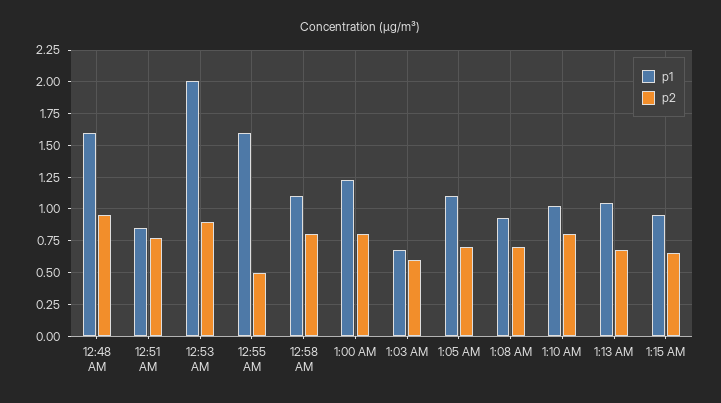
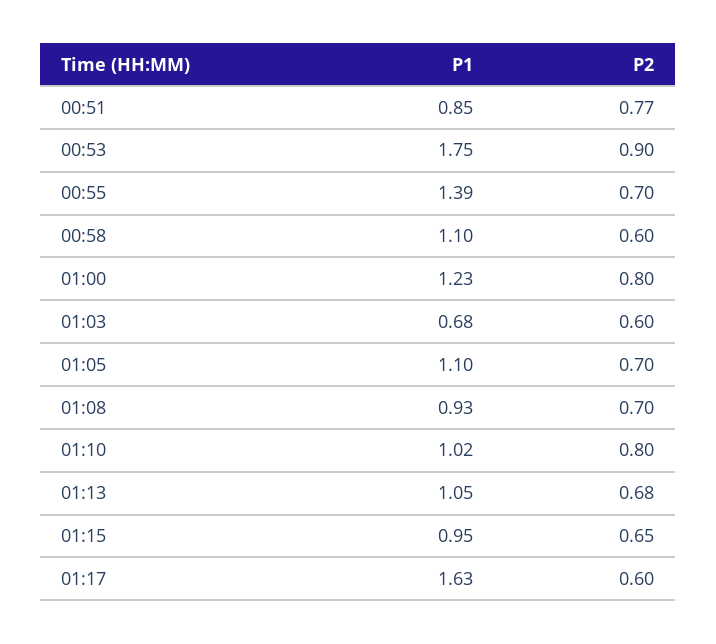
p1, 12:48 AM: 1.6 -> none
p2, 12:48 AM: 0.95 -> none
p1, 12:53 AM: 2 -> 1.75
p1, 12:55 AM: 1.6 -> 1.39
p2, 12:55 AM: 0.5 -> 0.7
p2, 12:58 AM: 0.8 -> 0.6
p1, 01:17: none -> 1.63
p2, 01:17: none -> 0.6

